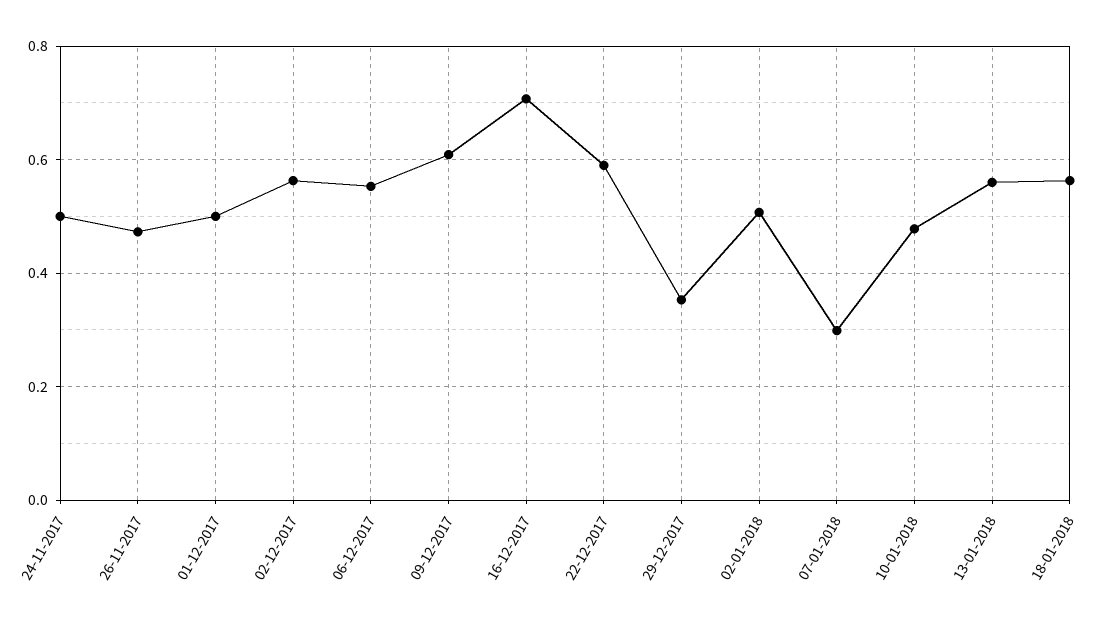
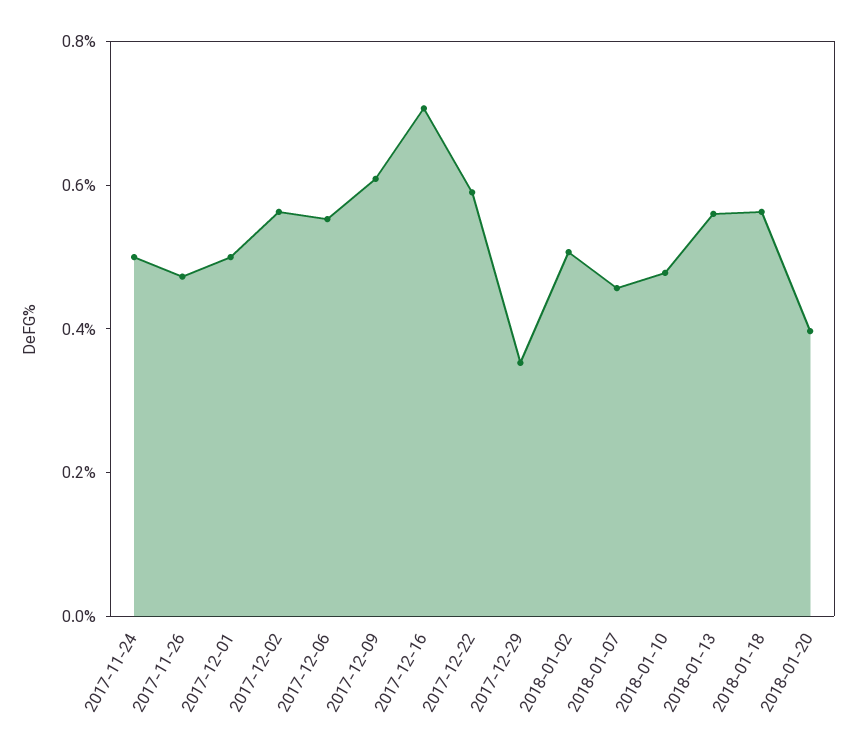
07-01-2018: 0.3 -> 0.45
2018-01-20: none -> 0.4

